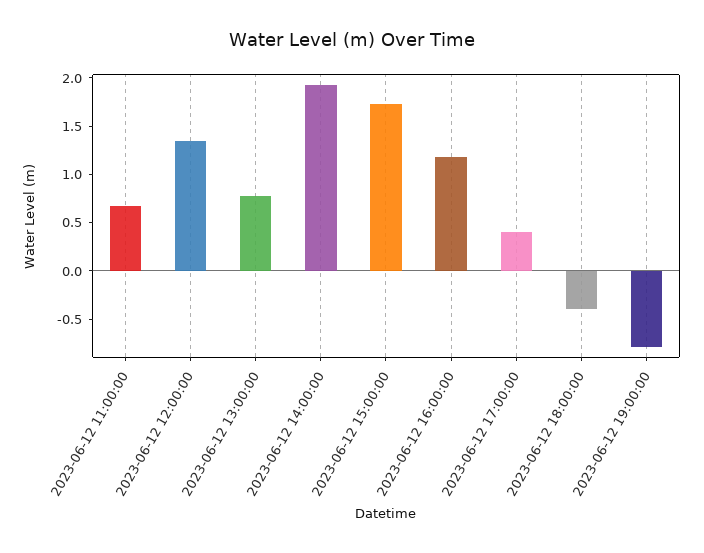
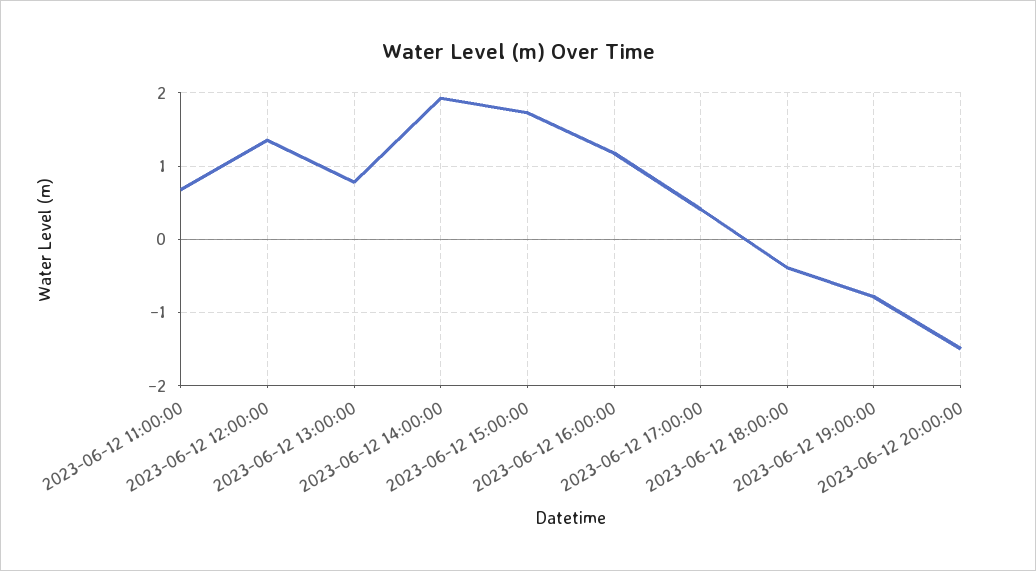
2023-06-12 20:00:00: none -> -1.5

